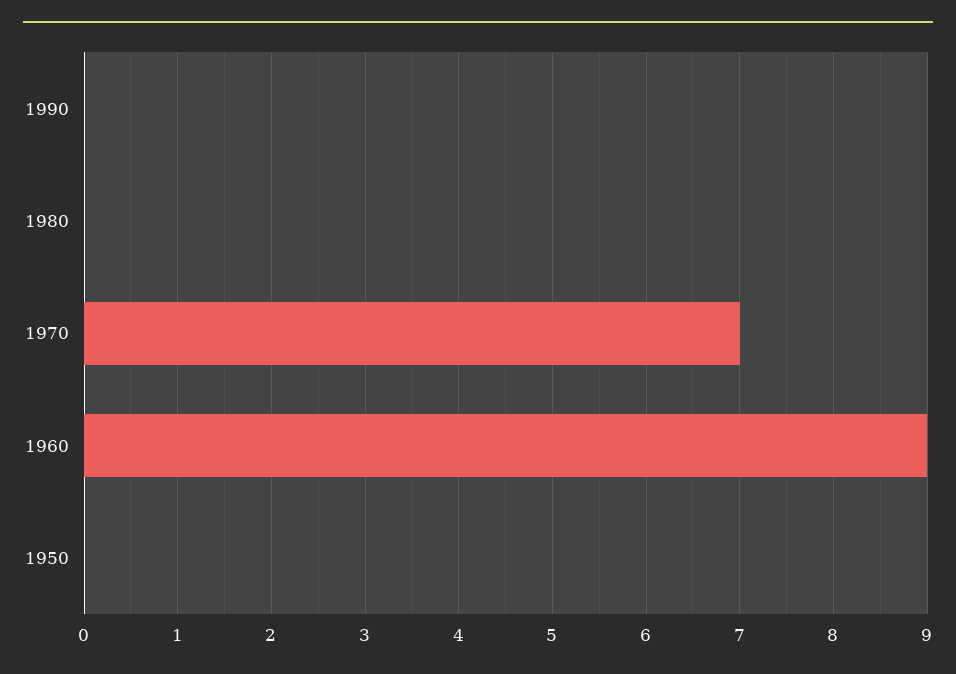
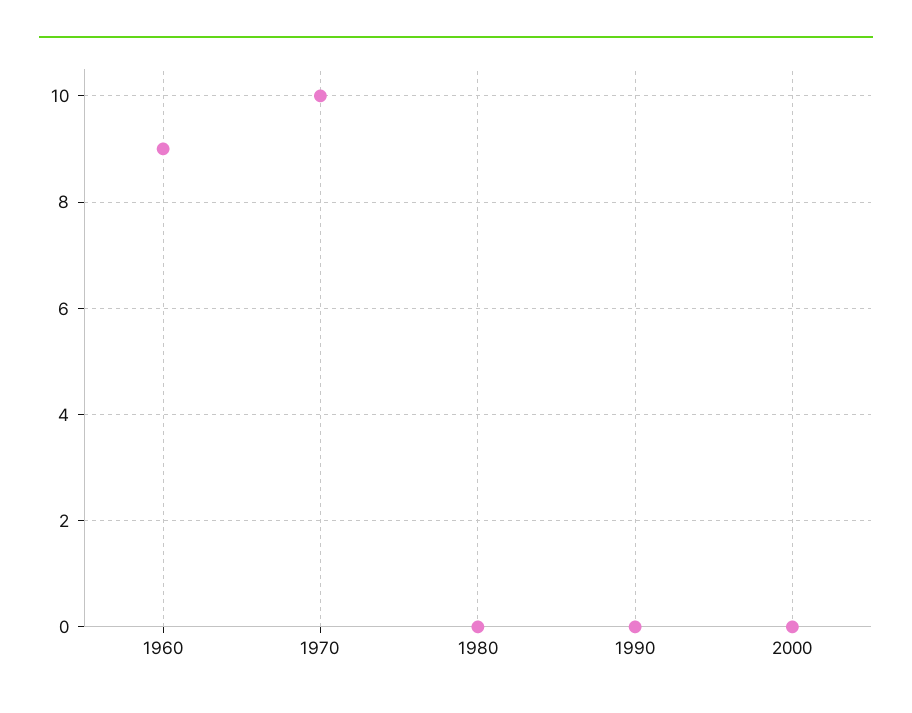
1970: 7 -> 10
1950: 0 -> none
2000: none -> 0

